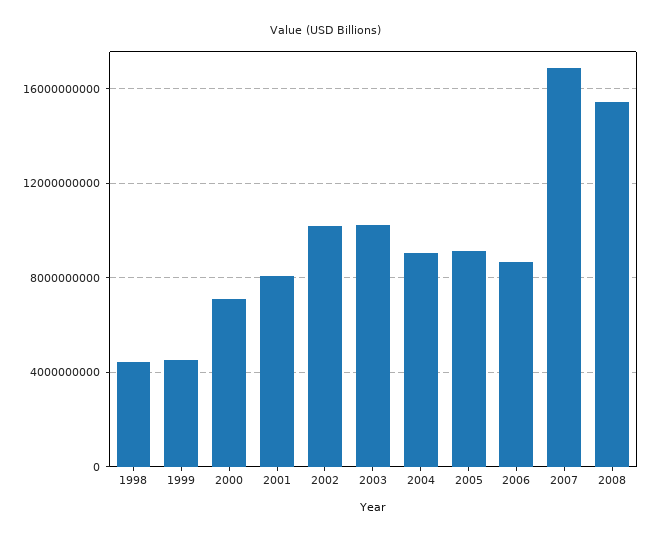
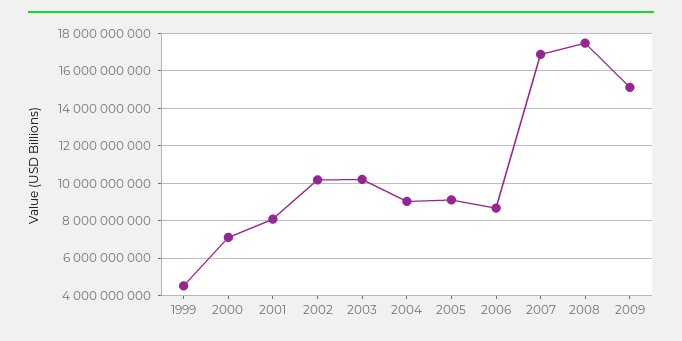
1998: 4500000000 -> none
2008: 15500000000 -> 17500000000
2009: none -> 15000000000

